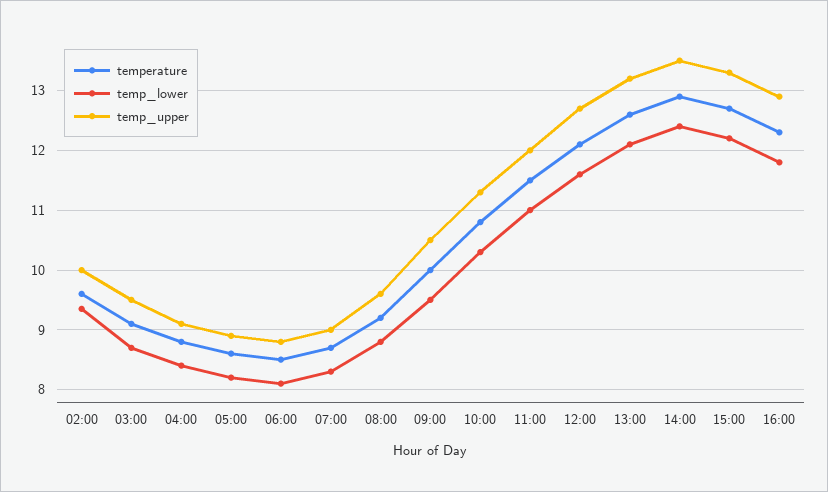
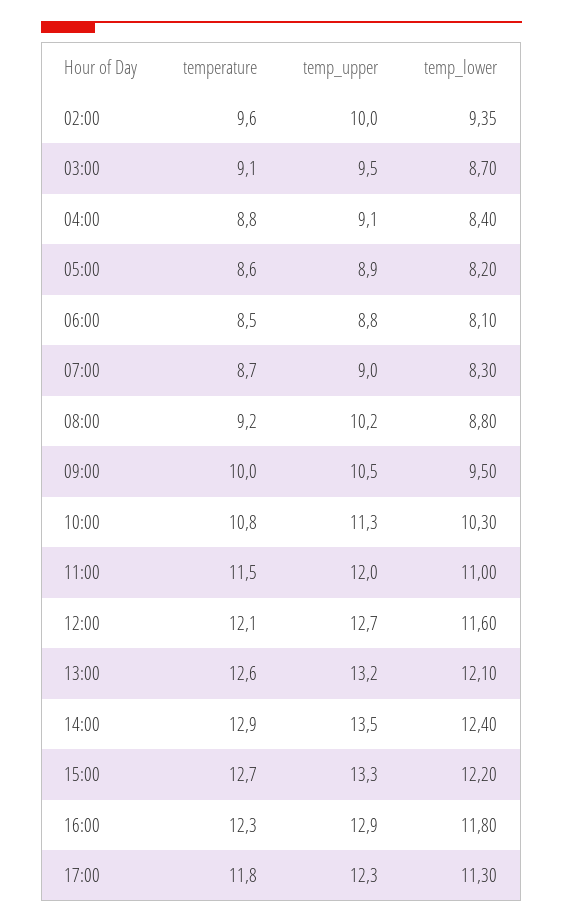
temp_upper, 08:00: 9.6 -> 10.2
temperature, 17:00: none -> 11.8
temp_upper, 17:00: none -> 12.3
temp_lower, 17:00: none -> 11.3

